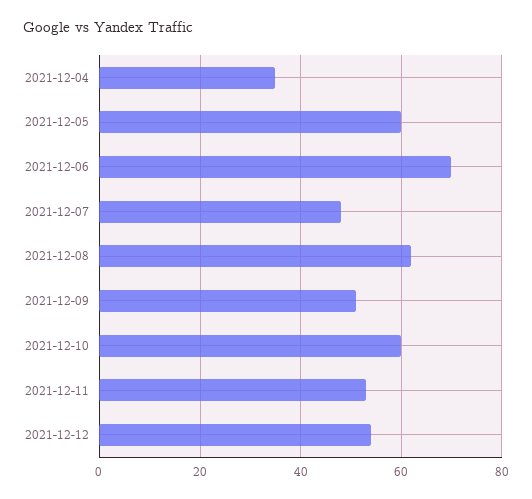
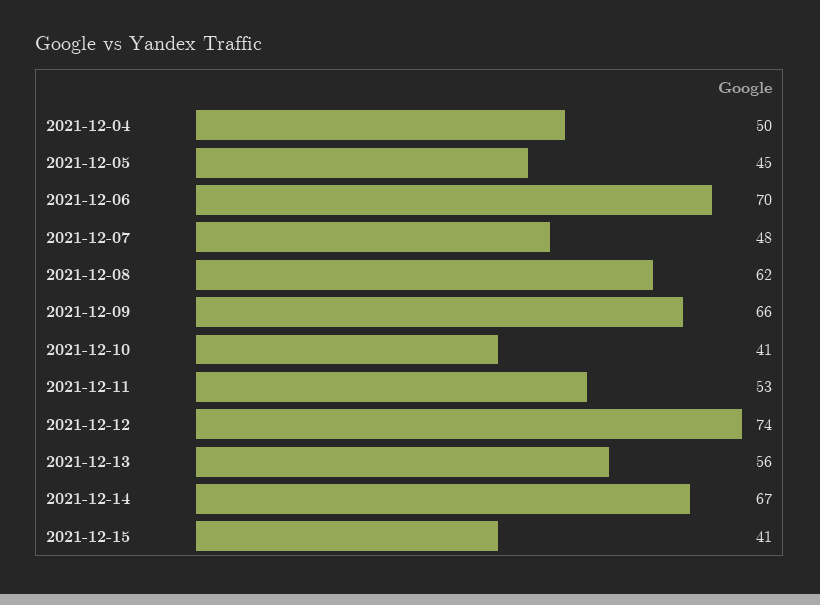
2021-12-04: 35 -> 50
2021-12-05: 60 -> 45
2021-12-09: 50 -> 66
2021-12-10: 60 -> 41
2021-12-12: 55 -> 74
2021-12-13: none -> 56
2021-12-14: none -> 67
2021-12-15: none -> 41

